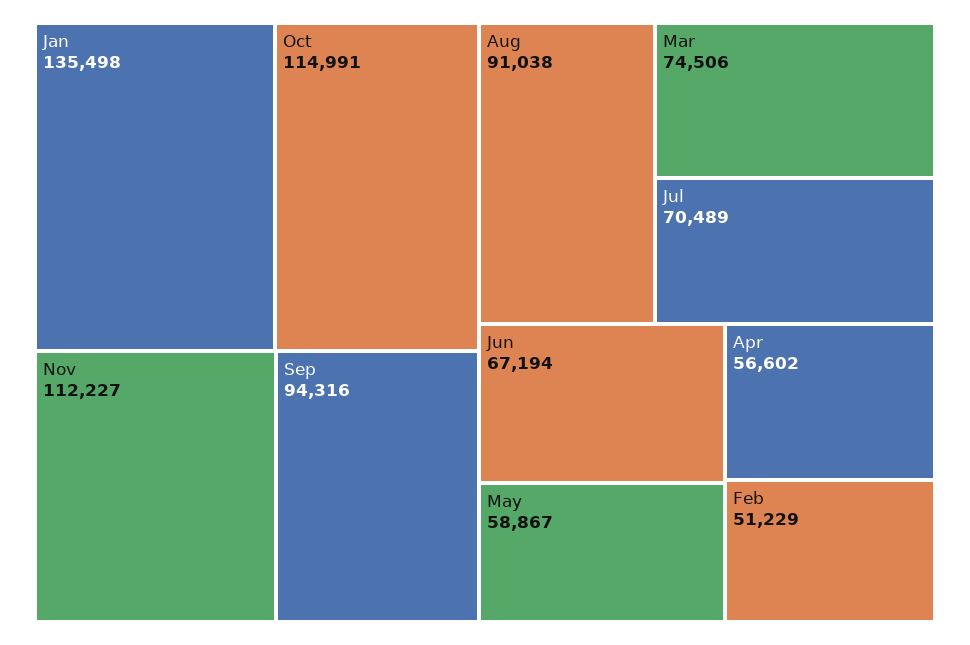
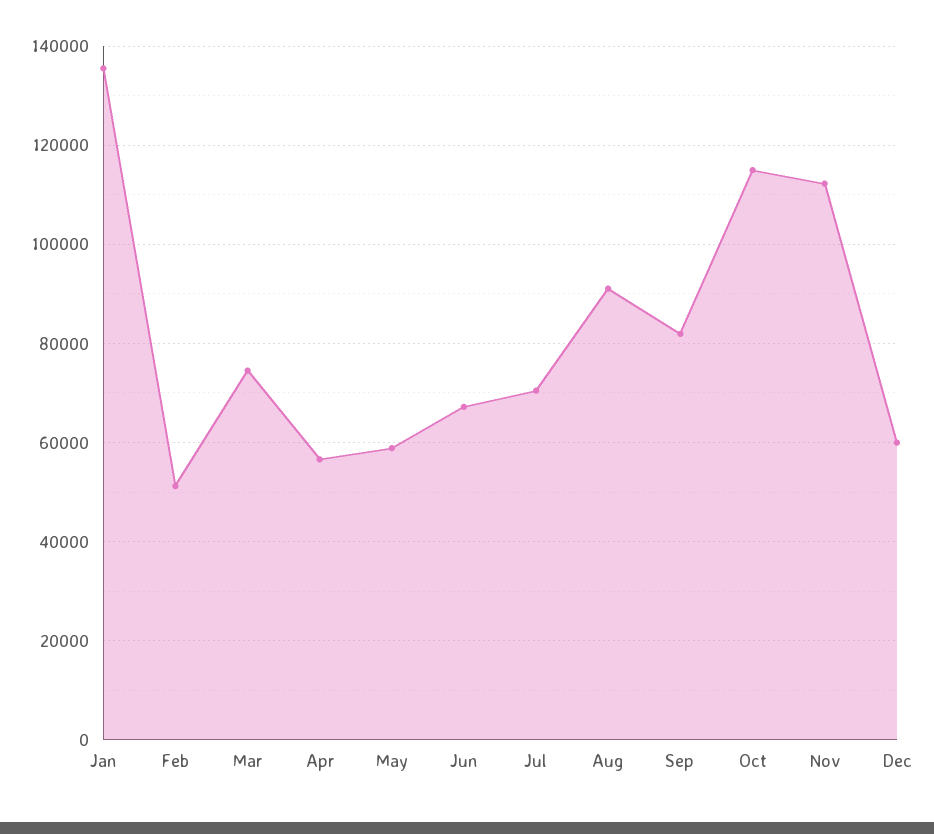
Sep: 94316 -> 82000
Dec: none -> 60000

